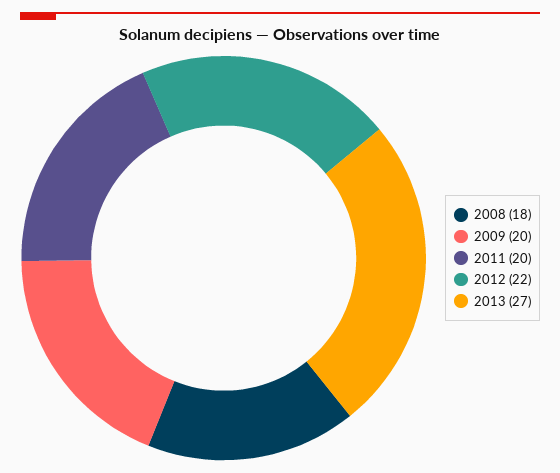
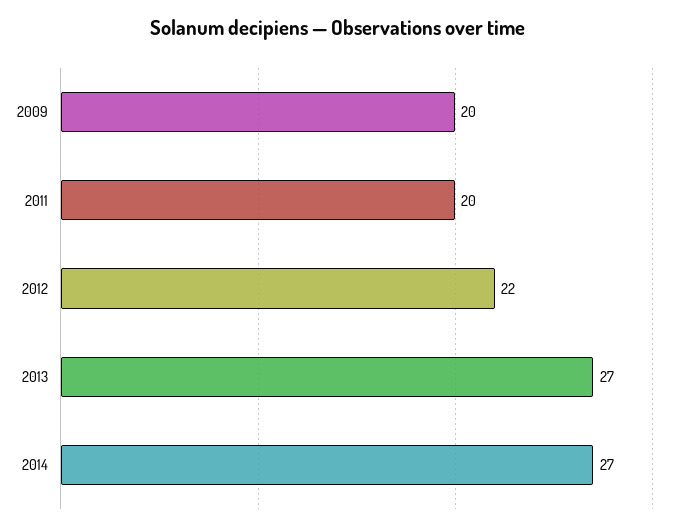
2008: 18 -> none
2014: none -> 27

